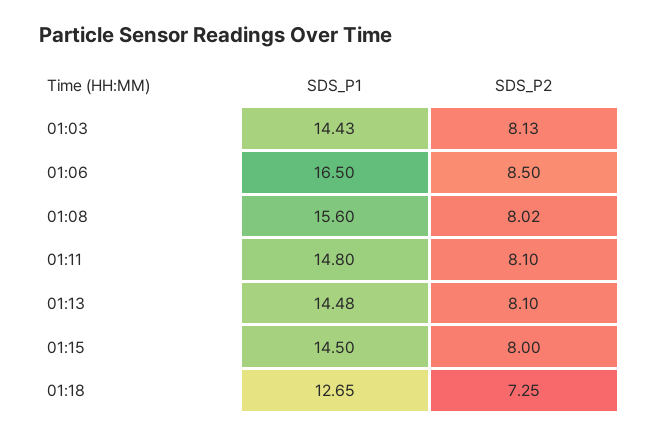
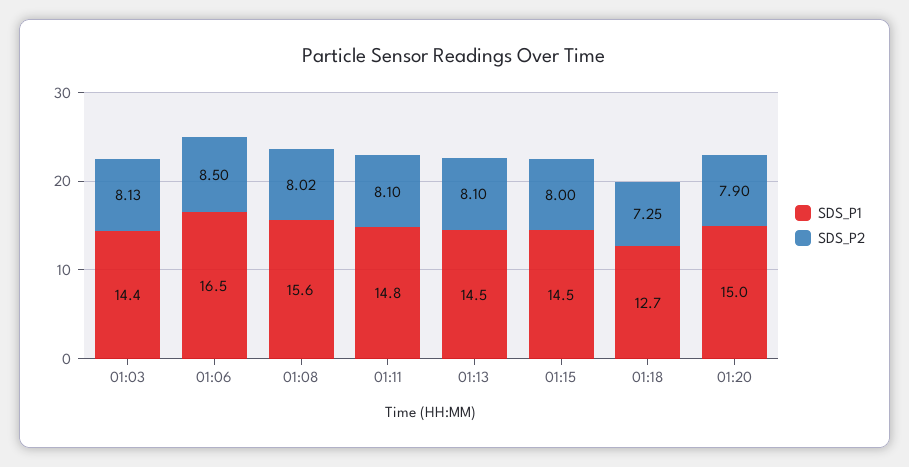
SDS_P1, 01:20: none -> 15
SDS_P2, 01:20: none -> 7.9

